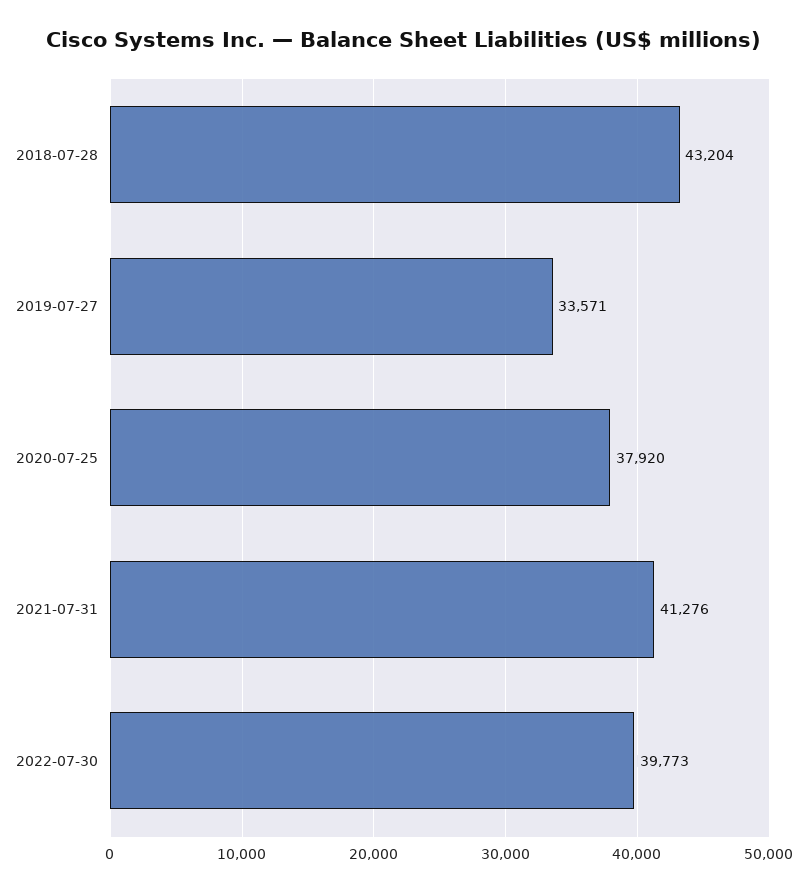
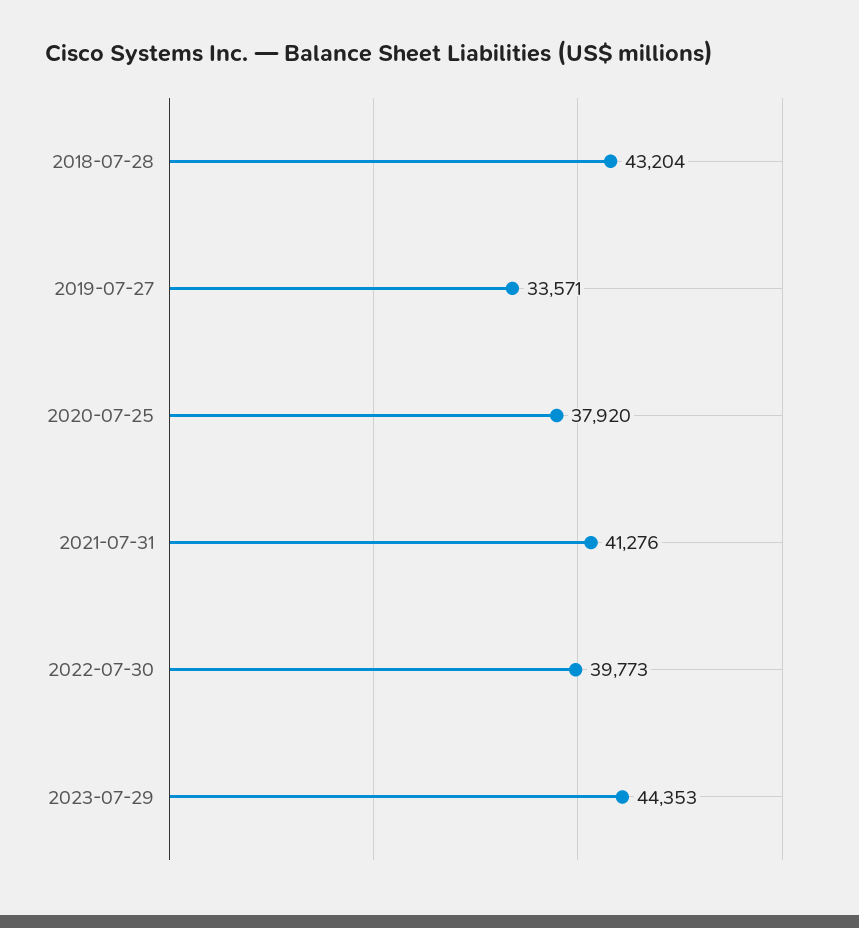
2023-07-29: none -> 44353

